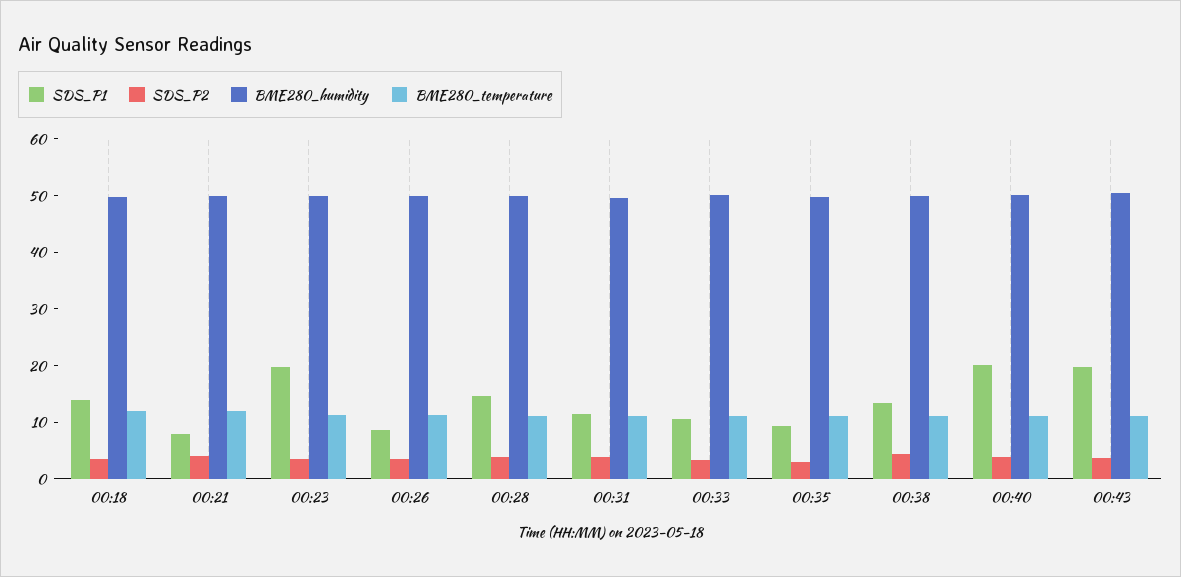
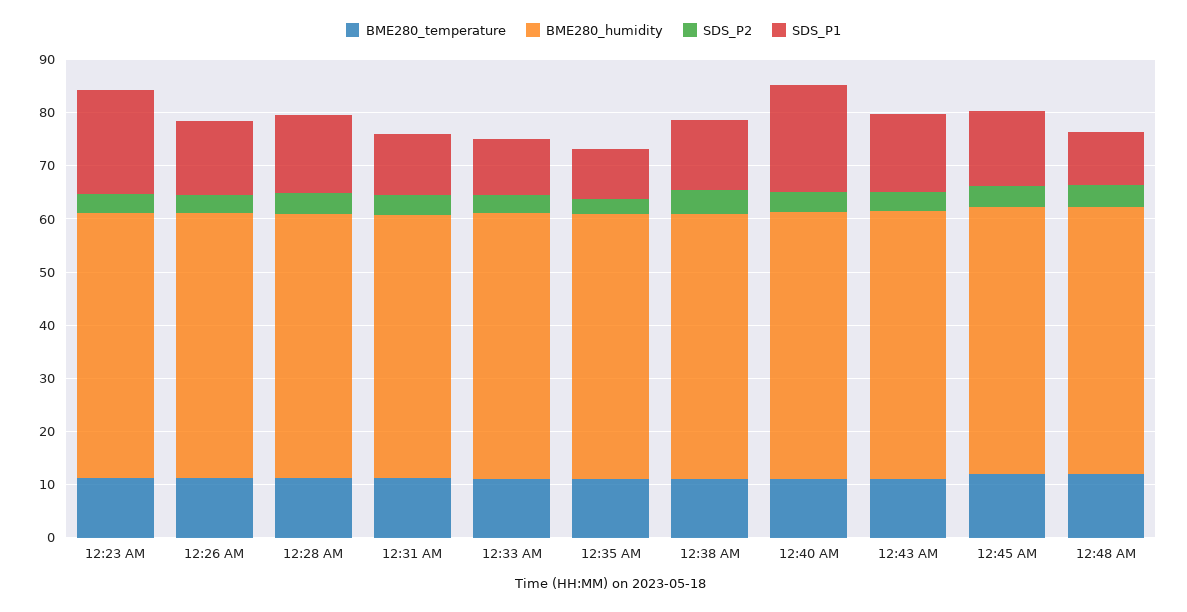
SDS_P1, 00:18: 14 -> none
SDS_P2, 00:18: 4 -> none
BME280_humidity, 00:18: 50 -> none
BME280_temperature, 00:18: 12 -> none
SDS_P1, 00:21: 8 -> none
SDS_P2, 00:21: 4 -> none
BME280_humidity, 00:21: 50 -> none
BME280_temperature, 00:21: 12 -> none
SDS_P1, 00:26: 8 -> 14
SDS_P1, 00:43: 20 -> 14
BME280_temperature, 12:45 AM: none -> 12
BME280_humidity, 12:45 AM: none -> 50
SDS_P2, 12:45 AM: none -> 4
SDS_P1, 12:45 AM: none -> 14
BME280_temperature, 12:48 AM: none -> 12
BME280_humidity, 12:48 AM: none -> 50
SDS_P2, 12:48 AM: none -> 4
SDS_P1, 12:48 AM: none -> 10

